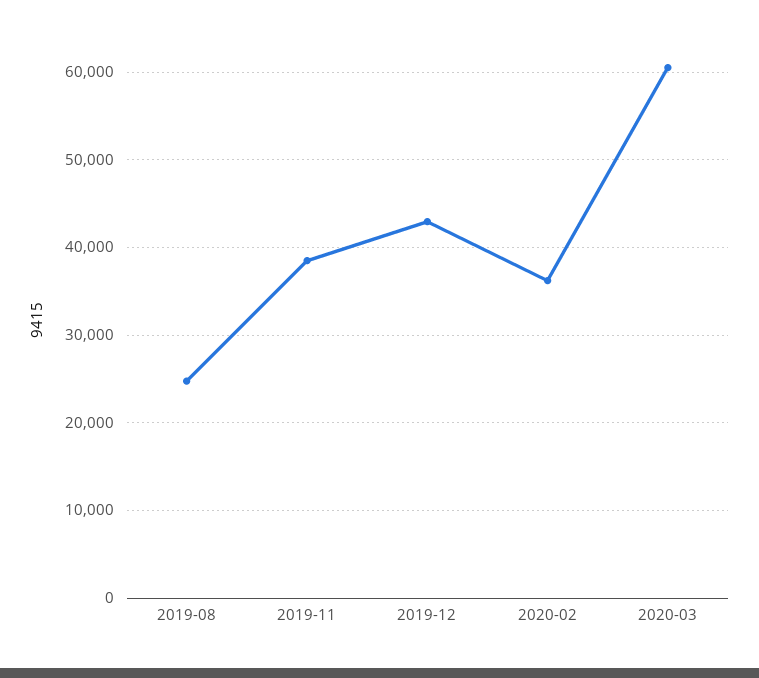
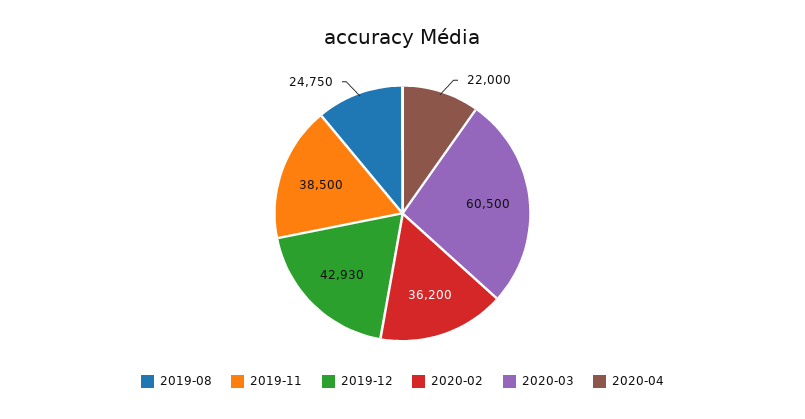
2020-04: none -> 22000

